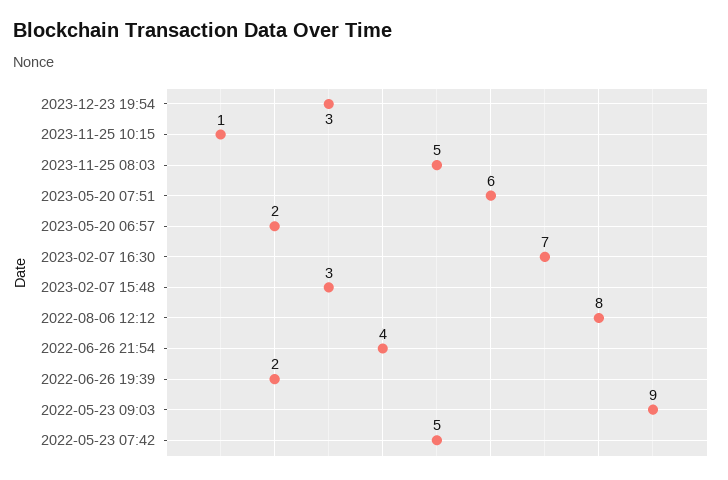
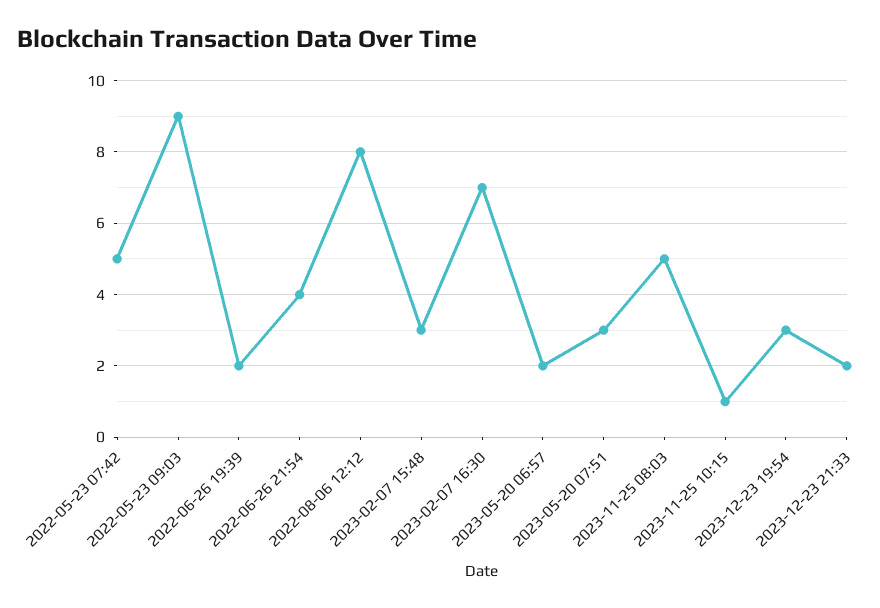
2023-05-20 07:51: 6 -> 3
2023-12-23 21:33: none -> 2

